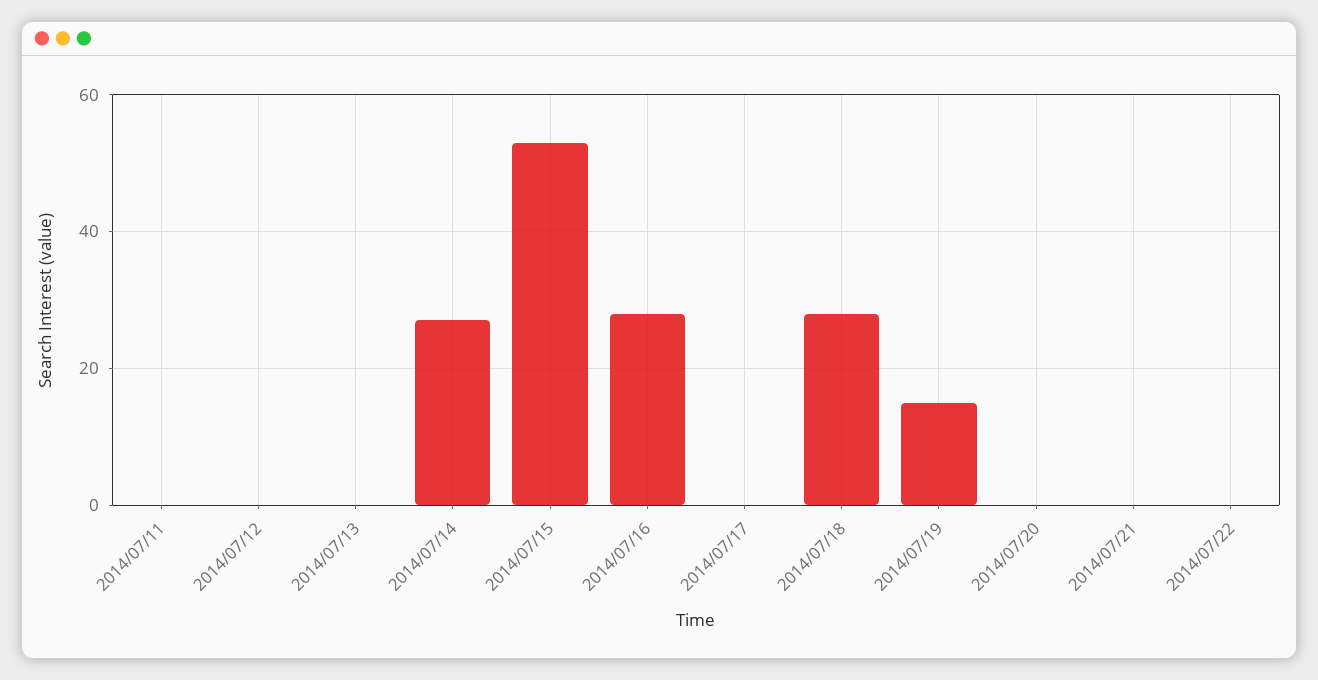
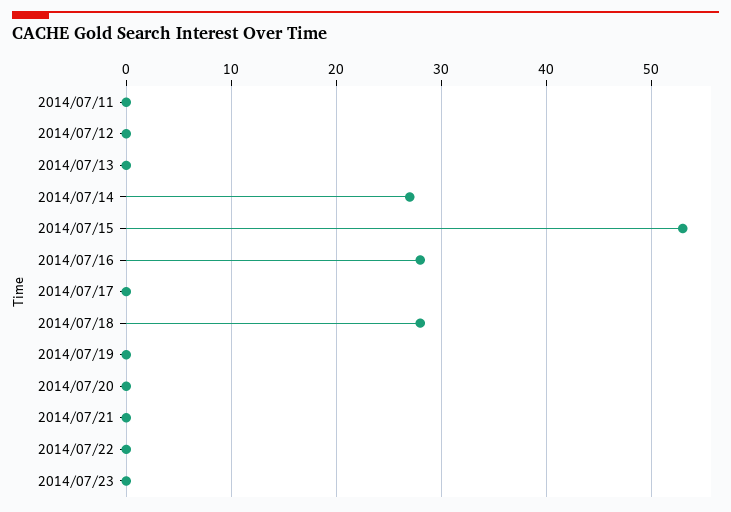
2014/07/19: 15 -> 0
2014/07/23: none -> 0

